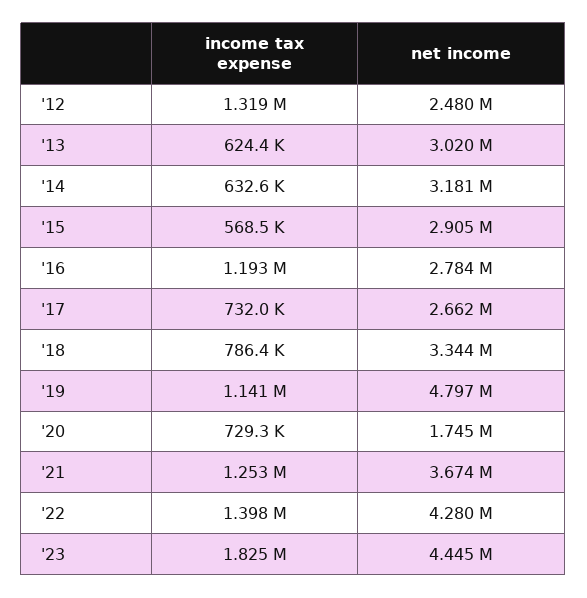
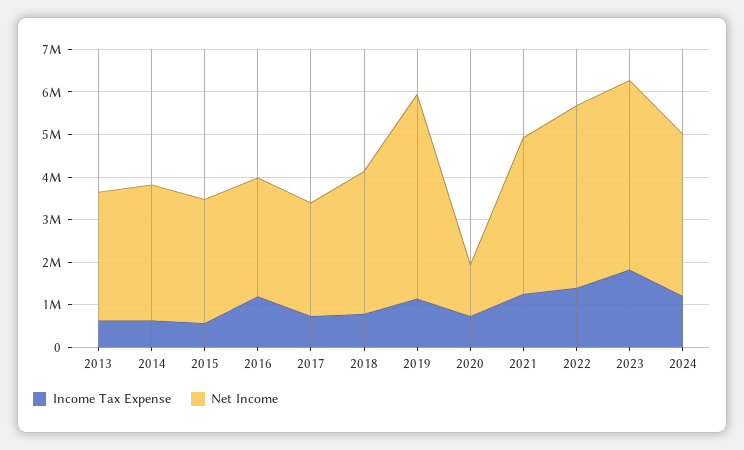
income tax expense, '12: 1319000 -> none
net income, '12: 2480000 -> none
net income, '20: 1745000 -> 1200000
income tax expense, 2024: none -> 1200000
net income, 2024: none -> 3800000

